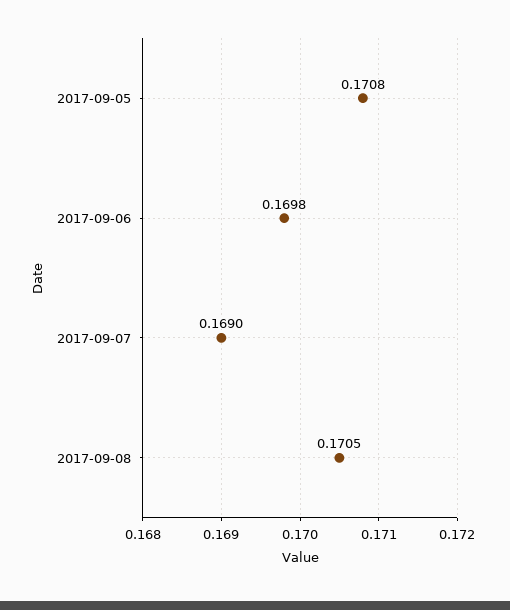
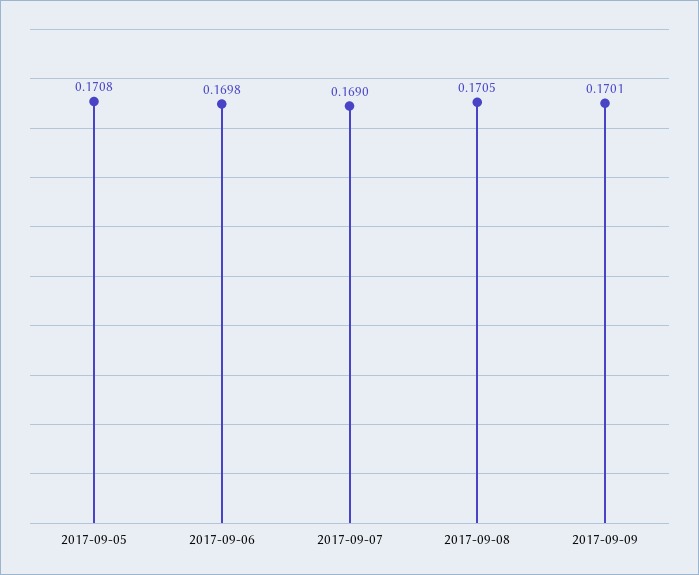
2017-09-09: none -> 0.1701

